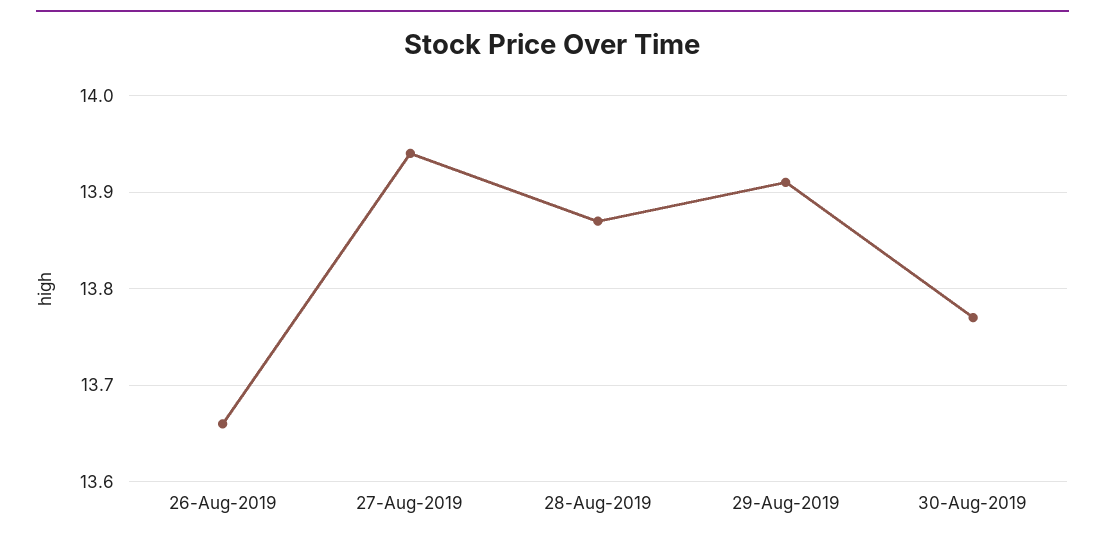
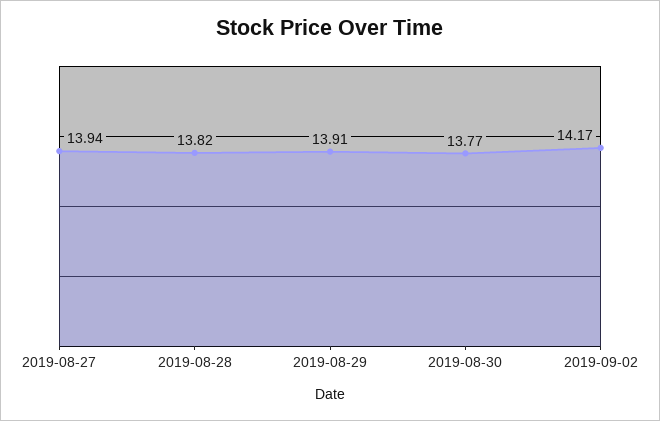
26-Aug-2019: 13.66 -> none
28-Aug-2019: 13.87 -> 13.82
2019-09-02: none -> 14.17

